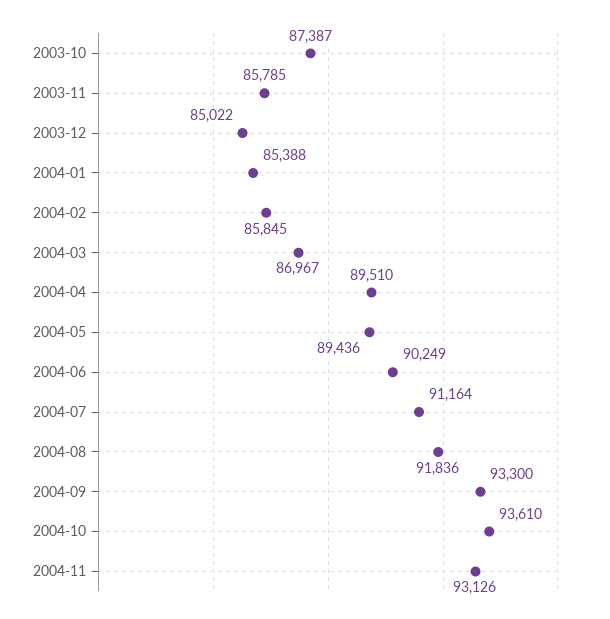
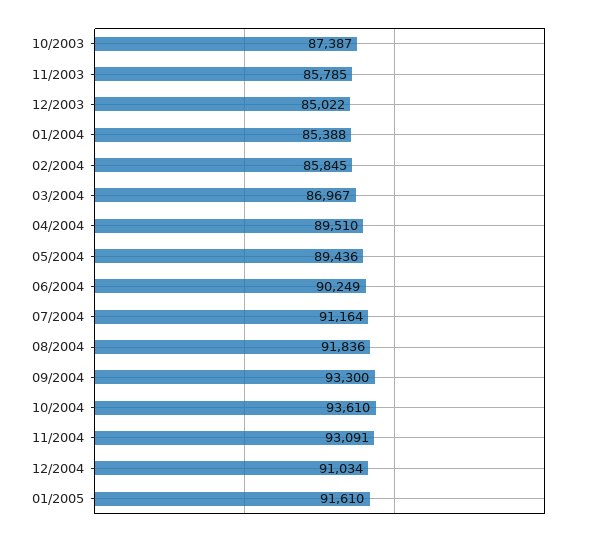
2004-11: 93126 -> 93091
12/2004: none -> 91034
01/2005: none -> 91610

